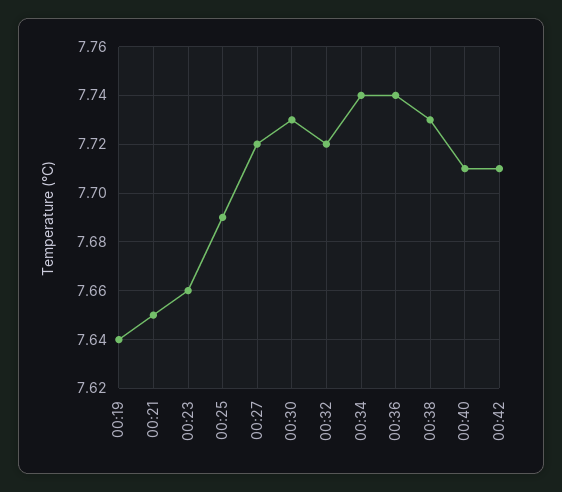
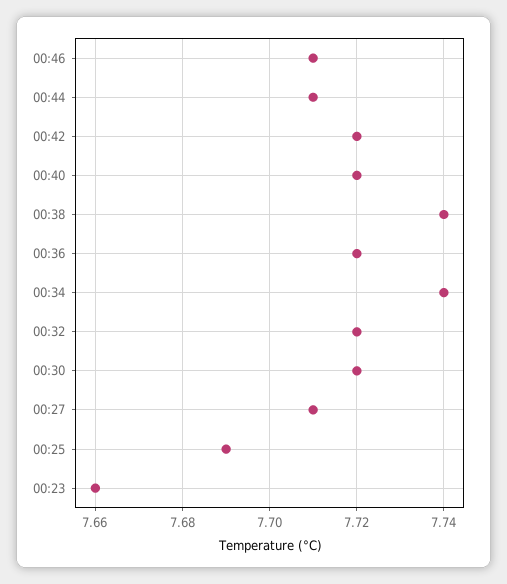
00:19: 7.64 -> none
00:21: 7.65 -> none
00:27: 7.72 -> 7.71
00:30: 7.73 -> 7.72
00:36: 7.74 -> 7.72
00:38: 7.73 -> 7.74
00:40: 7.71 -> 7.72
00:42: 7.71 -> 7.72
00:46: none -> 7.71
00:44: none -> 7.71

